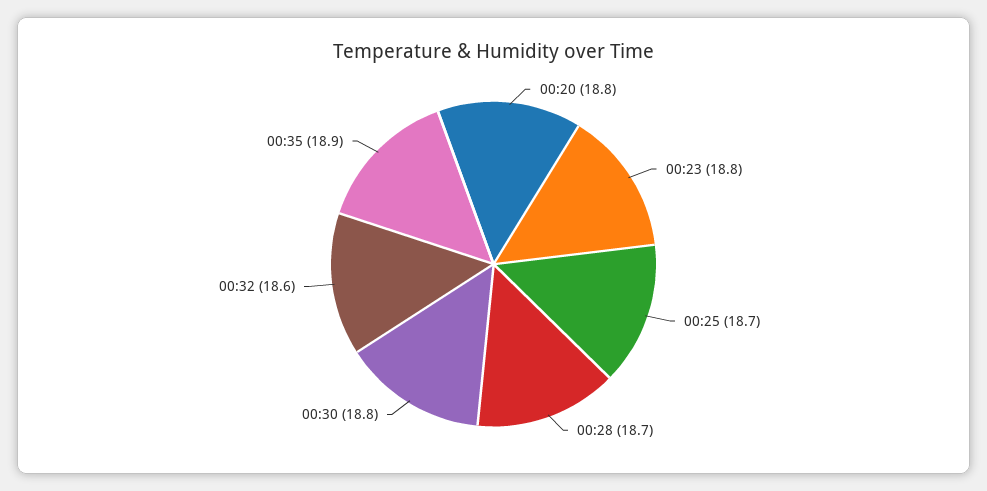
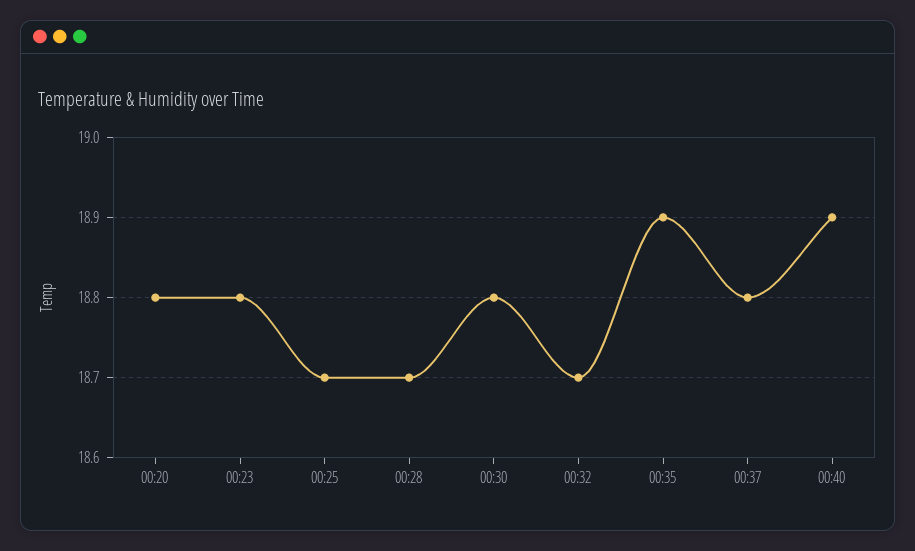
00:32: 18.6 -> 18.7
00:37: none -> 18.8
00:40: none -> 18.9

